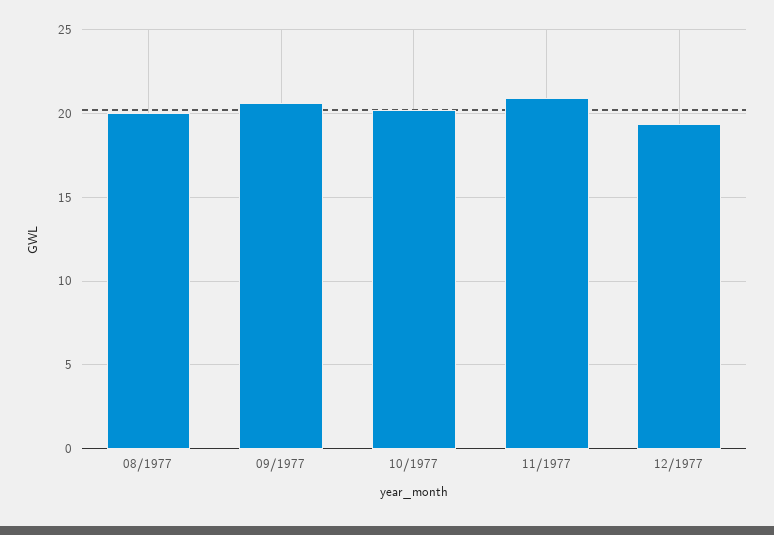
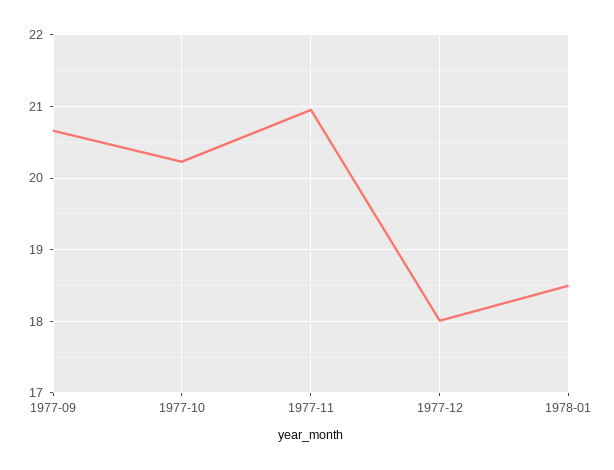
08/1977: 20 -> none
12/1977: 19.5 -> 18
1978-01: none -> 18.5

